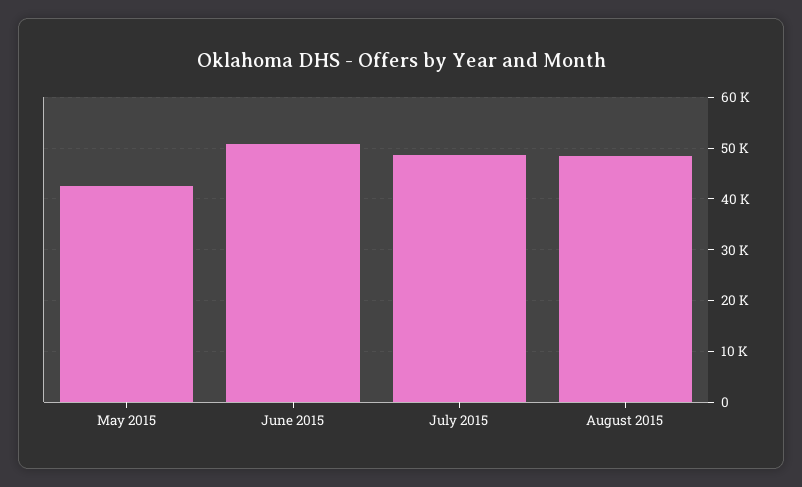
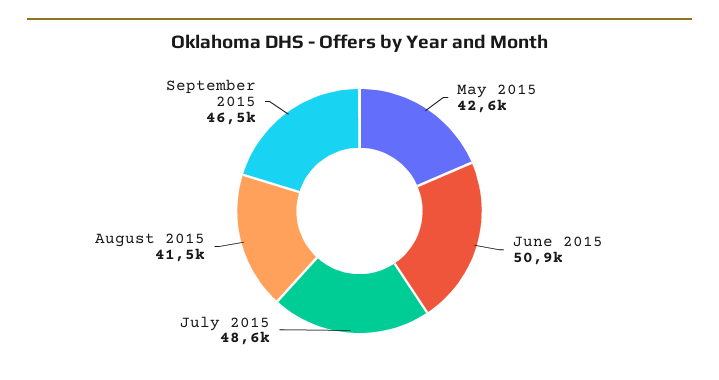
August 2015: 48000 -> 41500
September 2015: none -> 46500

